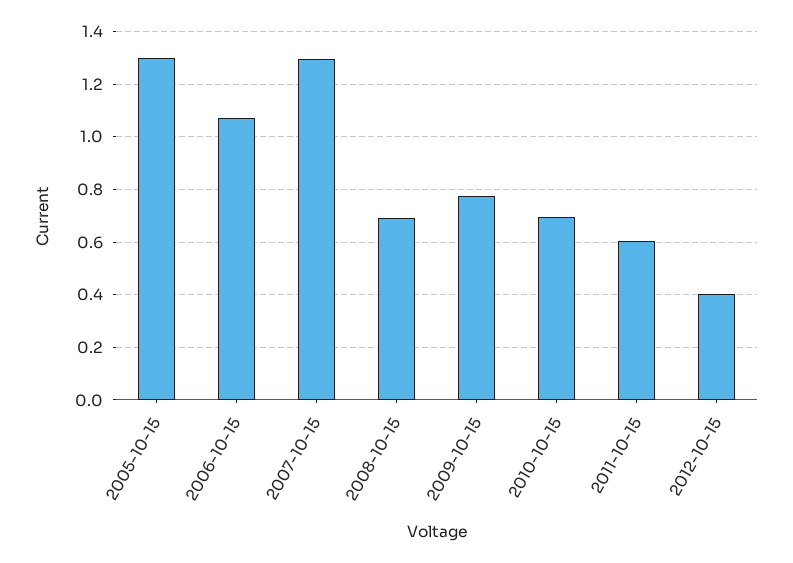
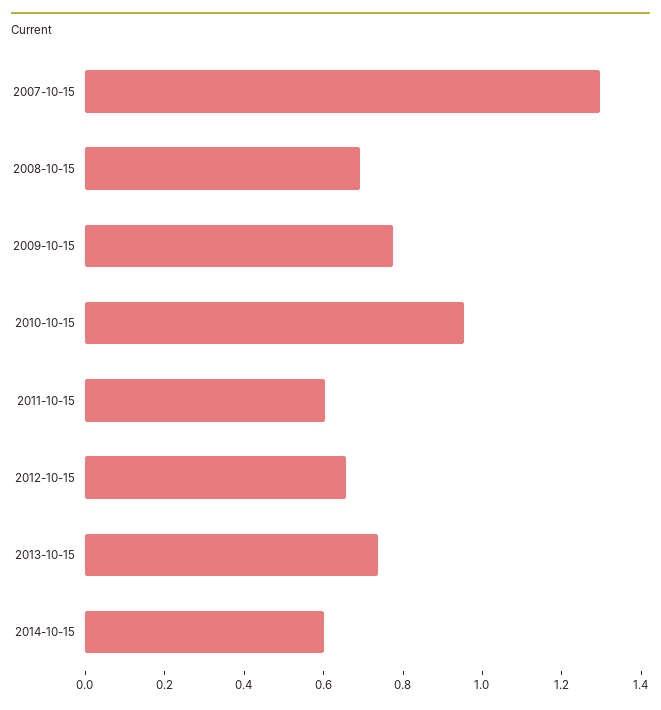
2005-10-15: 1.3 -> none
2006-10-15: 1.075 -> none
2010-10-15: 0.7 -> 0.95
2012-10-15: 0.4 -> 0.65
2013-10-15: none -> 0.75
2014-10-15: none -> 0.6

